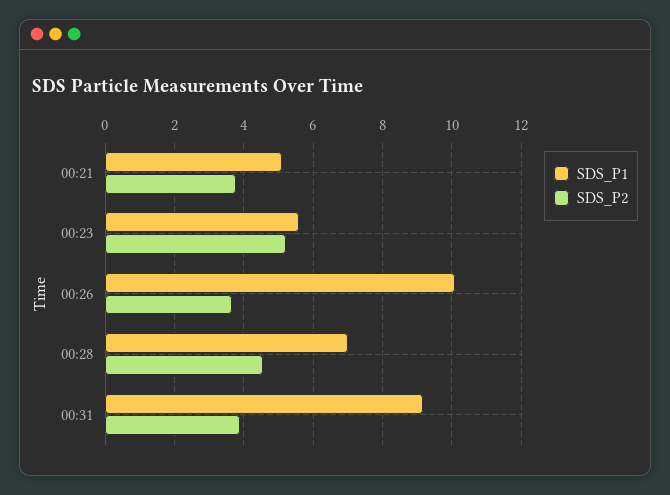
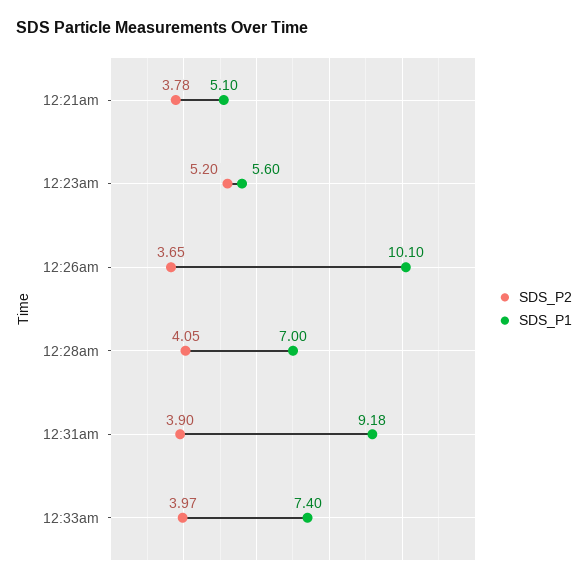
SDS_P2, 00:28: 4.6 -> 4.05
SDS_P2, 12:33am: none -> 3.97
SDS_P1, 12:33am: none -> 7.4

